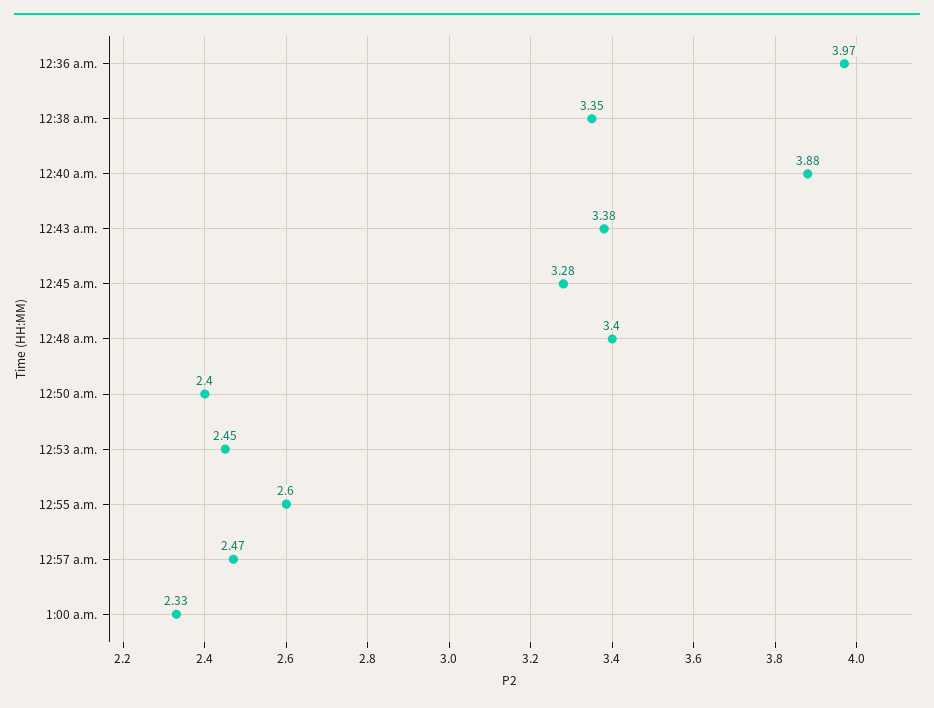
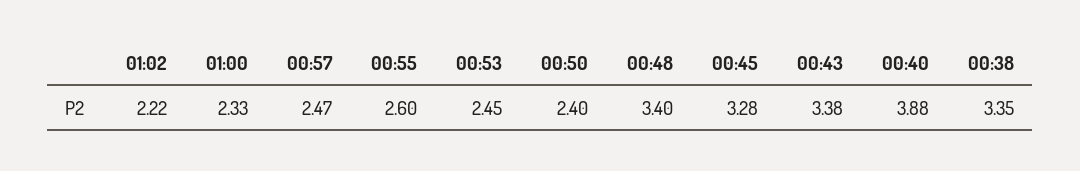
12:36 a.m.: 3.97 -> none
01:02: none -> 2.22

